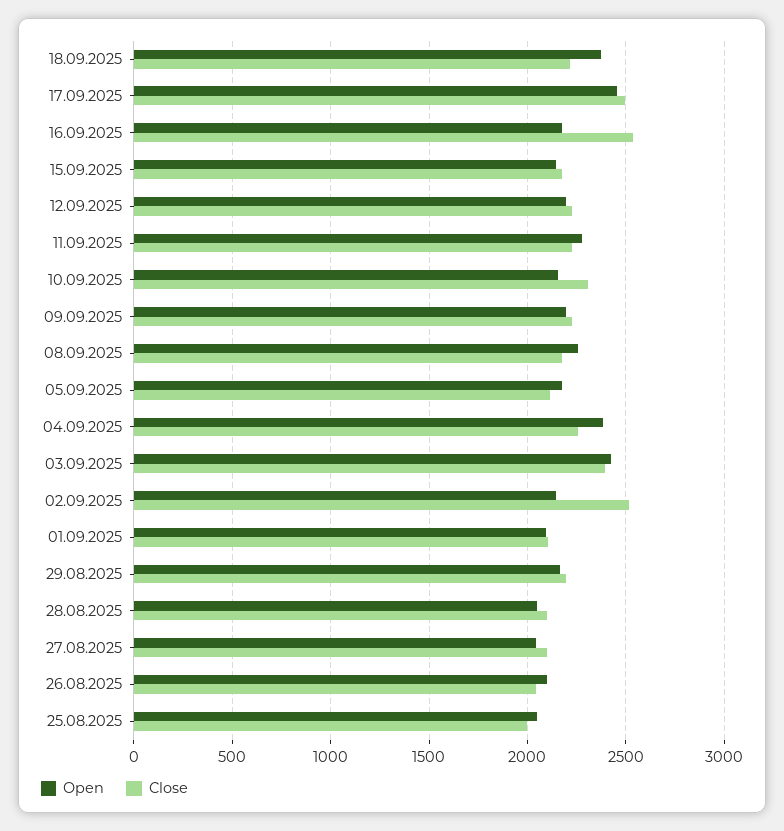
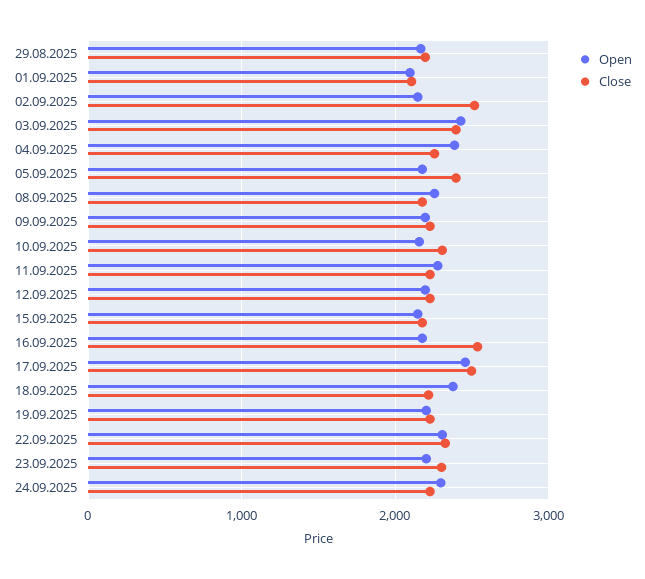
Close, 05.09.2025: 2100 -> 2400
Open, 28.08.2025: 2050 -> none
Close, 28.08.2025: 2100 -> none
Open, 27.08.2025: 2050 -> none
Close, 27.08.2025: 2100 -> none
Open, 26.08.2025: 2100 -> none
Close, 26.08.2025: 2050 -> none
Open, 25.08.2025: 2050 -> none
Close, 25.08.2025: 2000 -> none
Open, 19.09.2025: none -> 2200
Close, 19.09.2025: none -> 2200
Open, 22.09.2025: none -> 2300
Close, 22.09.2025: none -> 2300
Open, 23.09.2025: none -> 2200
Close, 23.09.2025: none -> 2300
Open, 24.09.2025: none -> 2300
Close, 24.09.2025: none -> 2200

